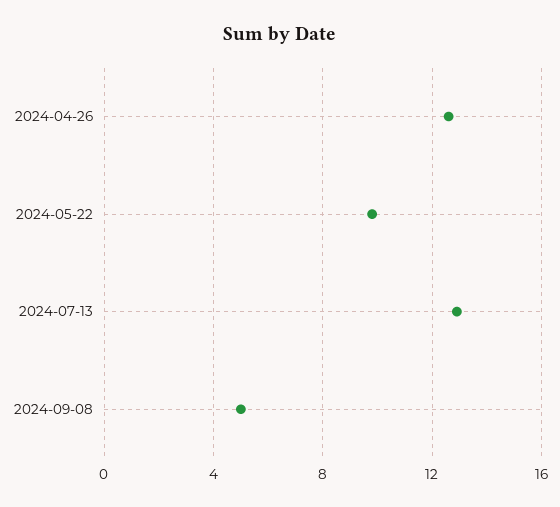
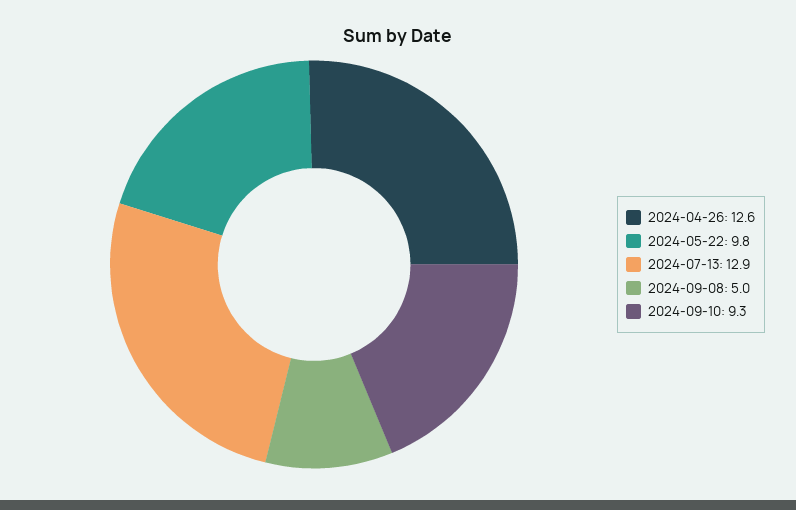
2024-09-10: none -> 9.3

